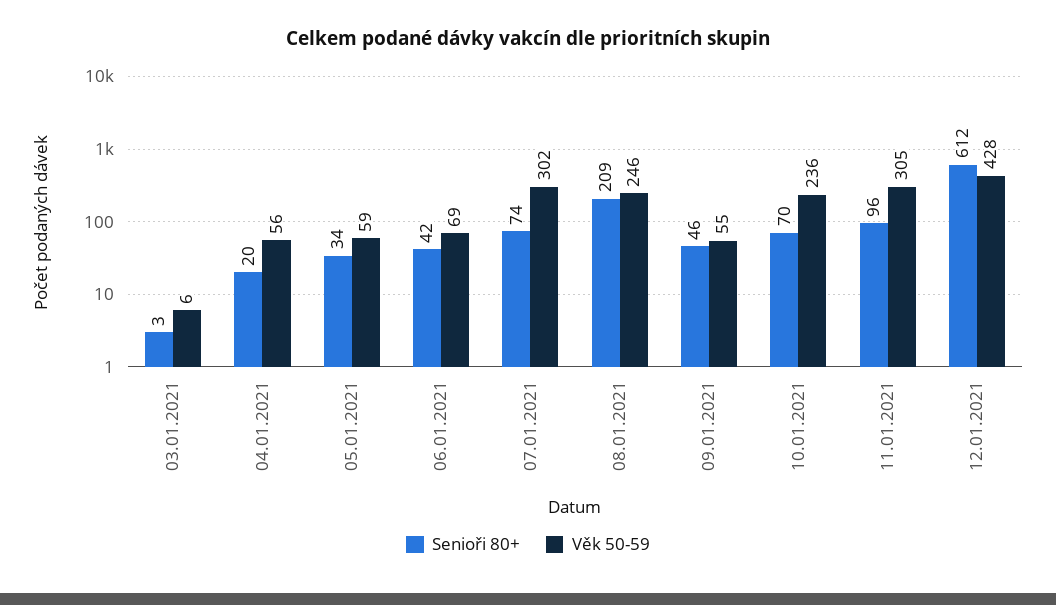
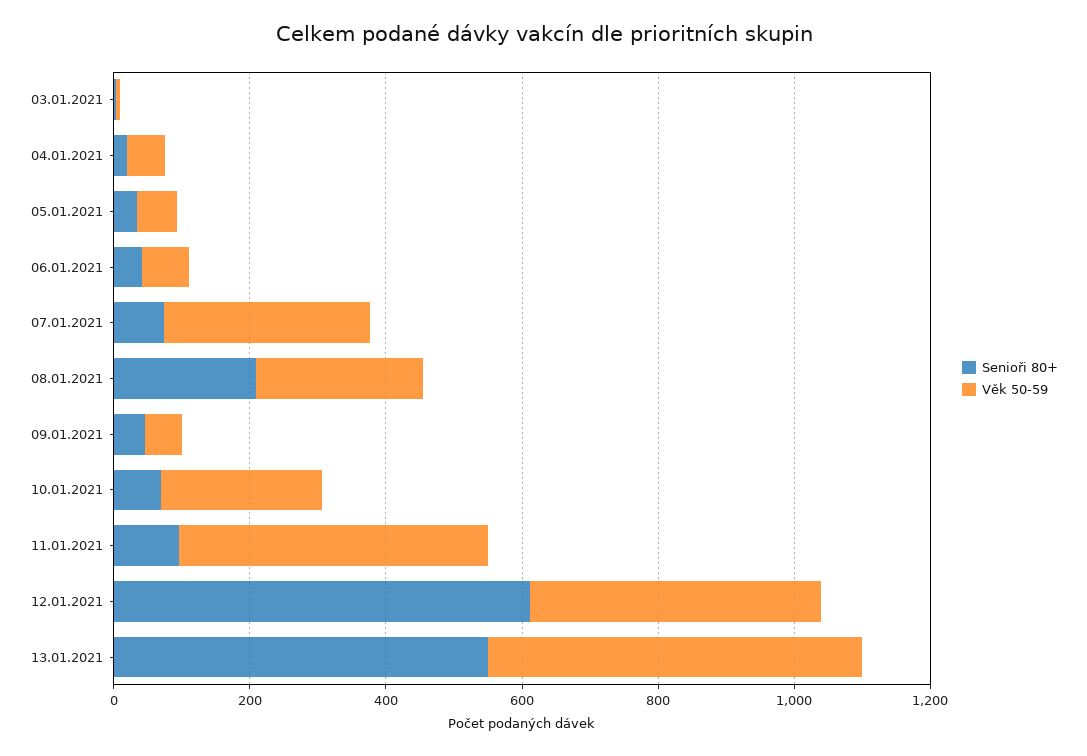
Věk 50-59, 11.01.2021: 305 -> 450
Senioři 80+, 13.01.2021: none -> 550
Věk 50-59, 13.01.2021: none -> 550

